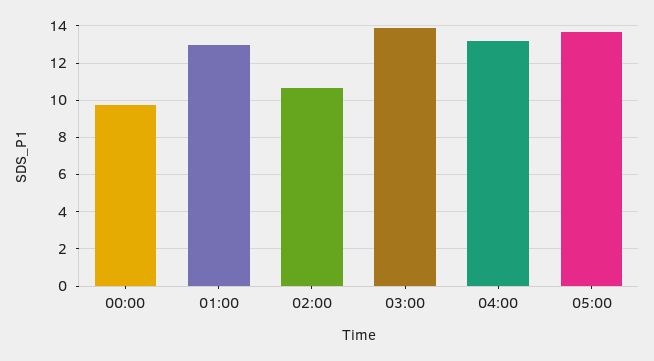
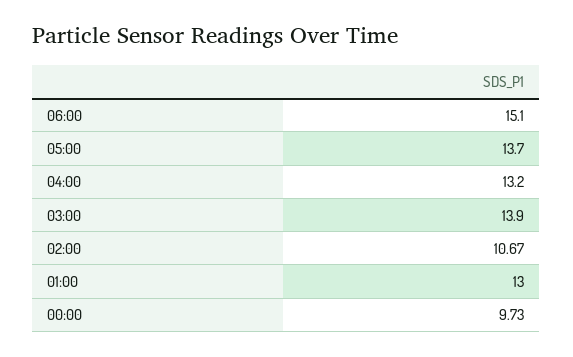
06:00: none -> 15.1

